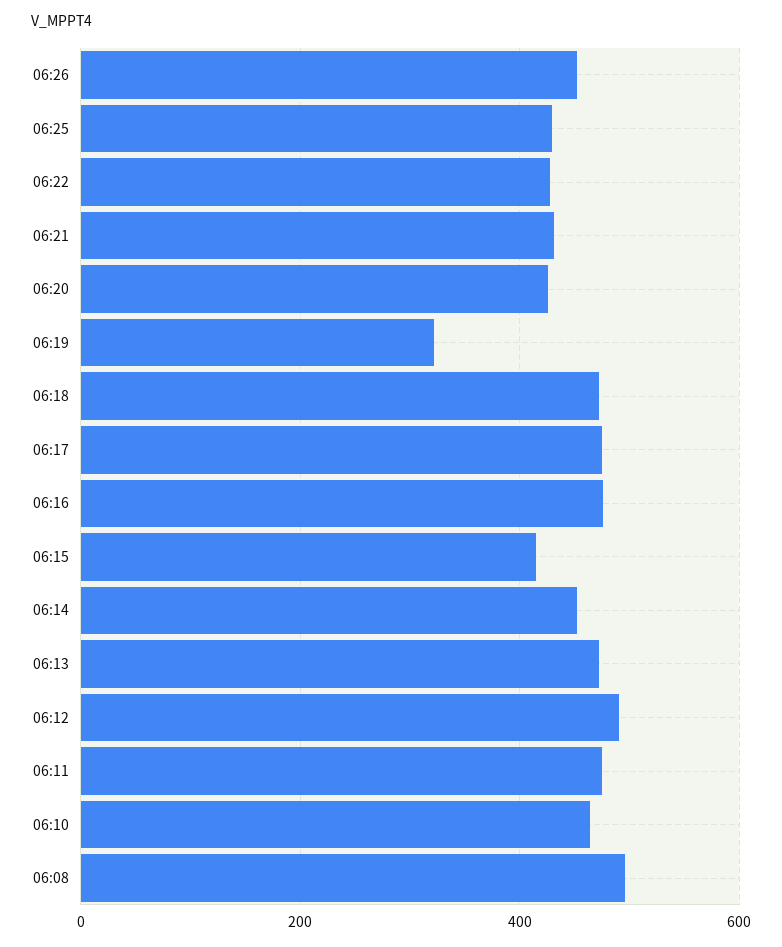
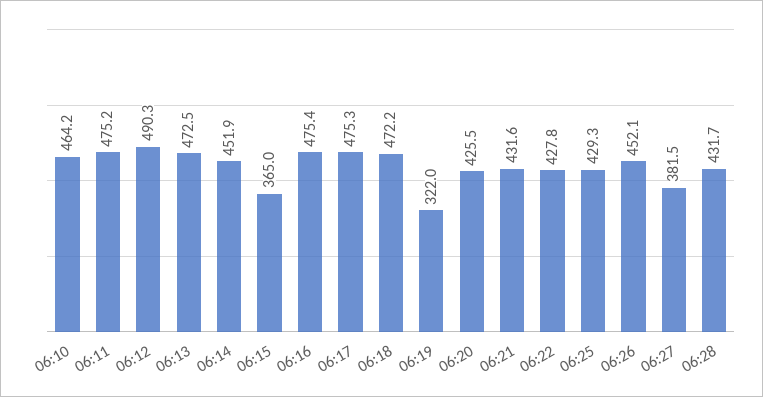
06:15: 420 -> 365
06:08: 500 -> none
06:27: none -> 381.5
06:28: none -> 431.7

